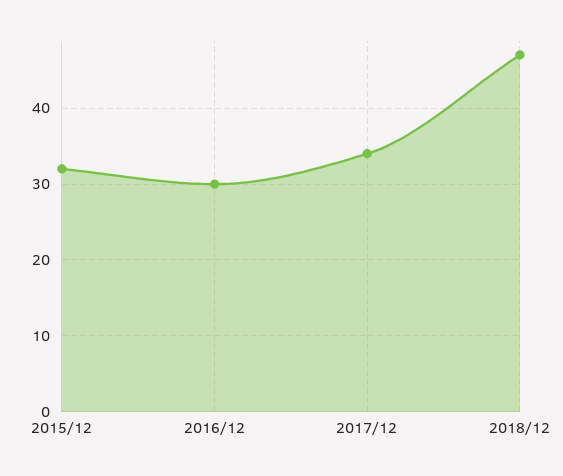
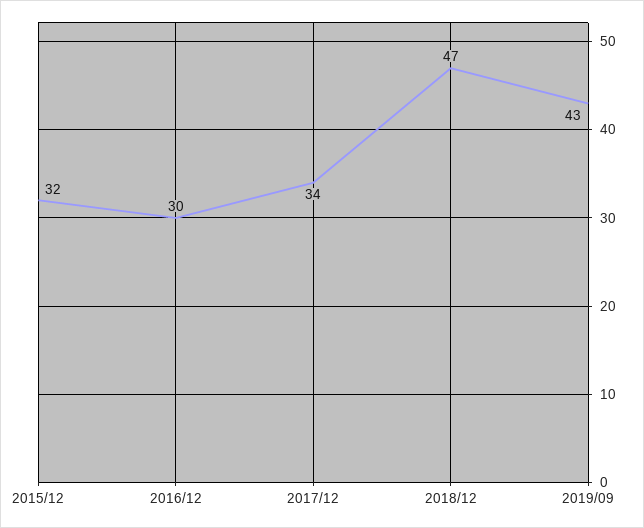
2019/09: none -> 43

